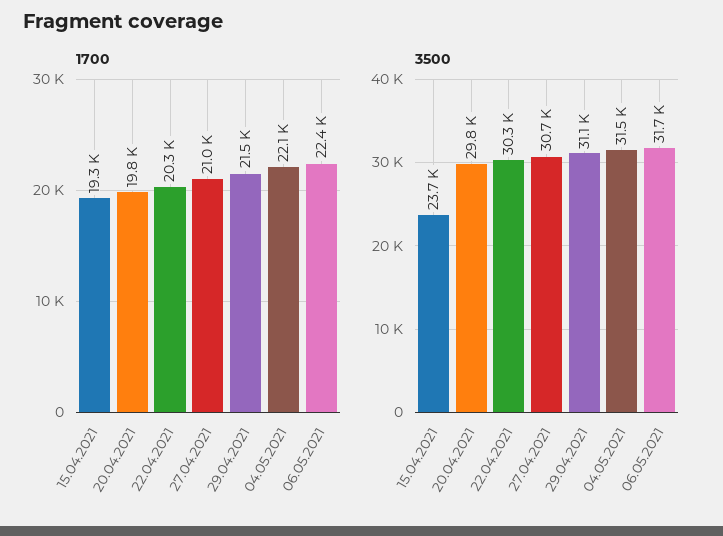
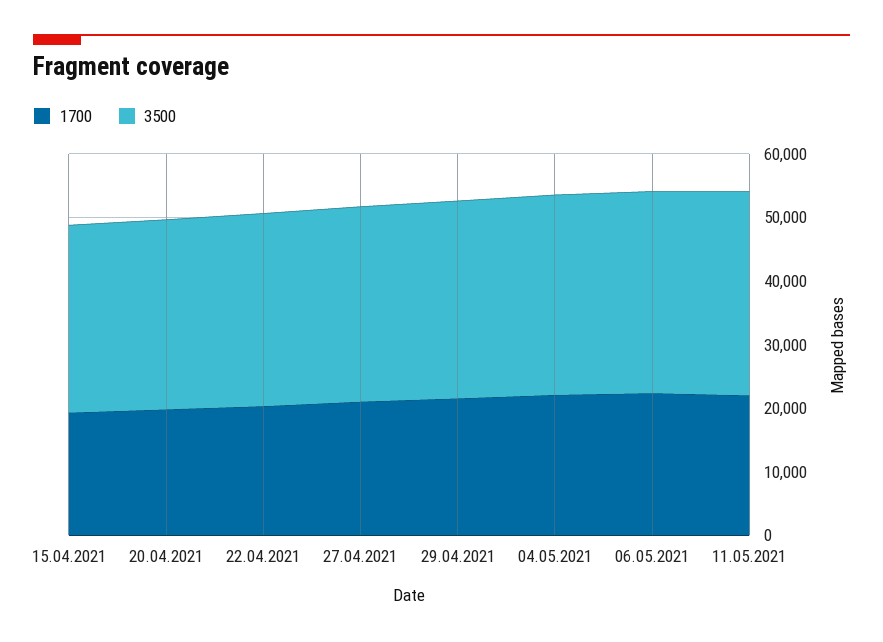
3500, 15.04.2021: 23700 -> 30000
1700, 11.05.2021: none -> 22000
3500, 11.05.2021: none -> 32000

